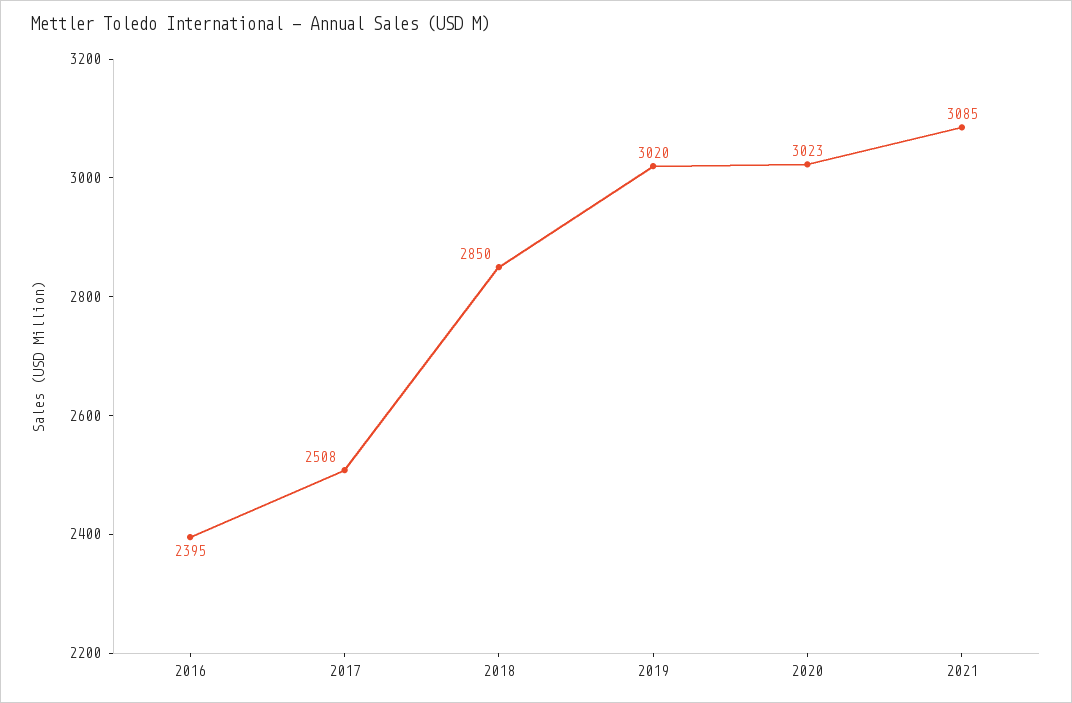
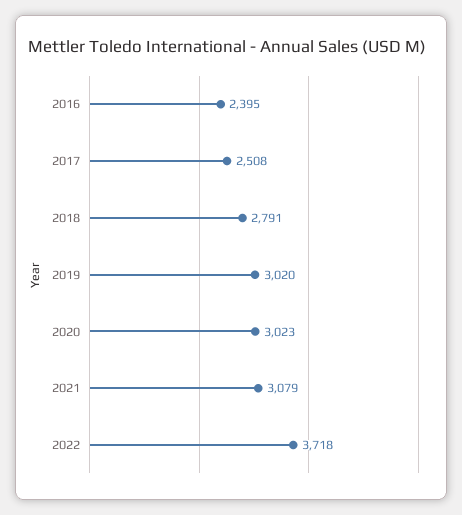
2018: 2850 -> 2791
2021: 3085 -> 3079
2022: none -> 3718

